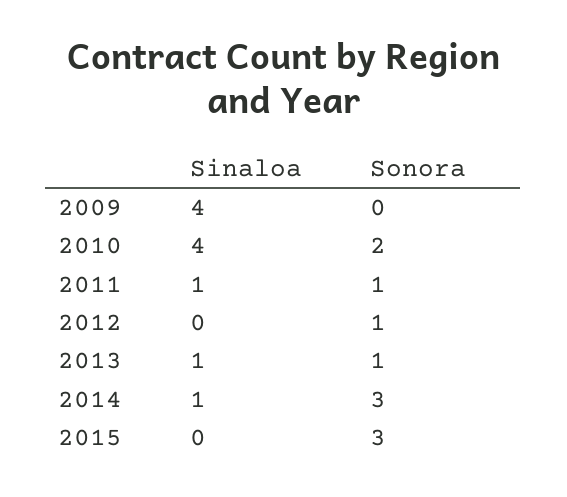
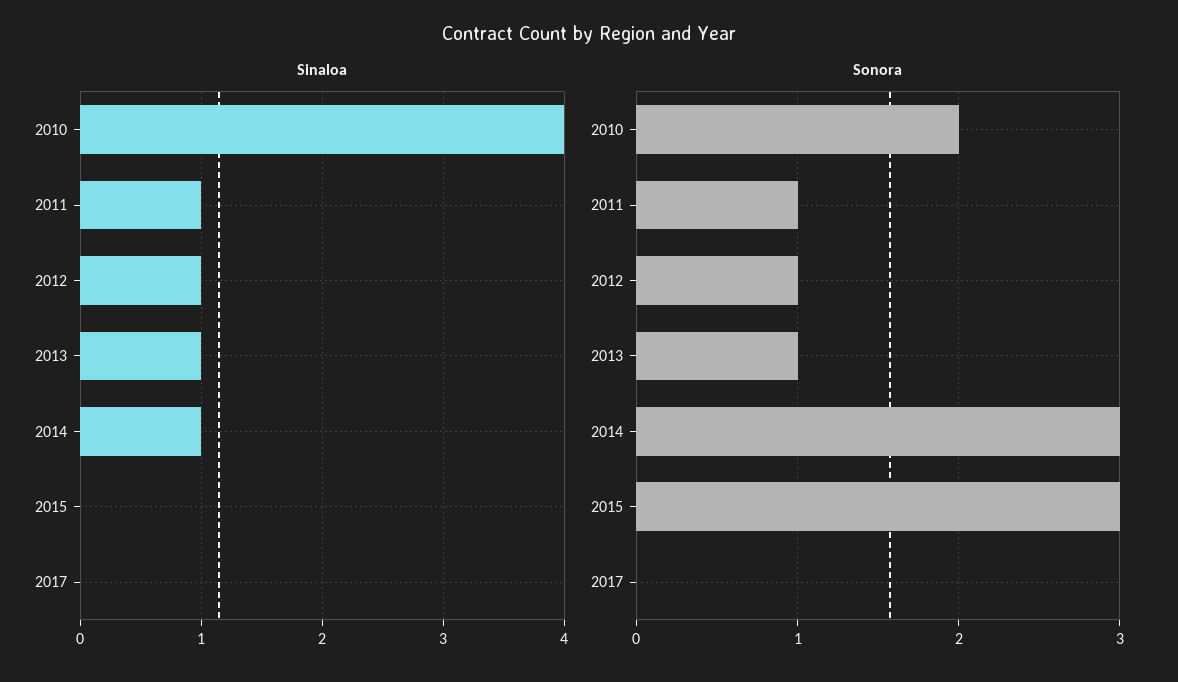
Sinaloa, 2009: 4 -> none
Sonora, 2009: 0 -> none
Sinaloa, 2012: 0 -> 1
Sinaloa, 2017: none -> 0
Sonora, 2017: none -> 0

